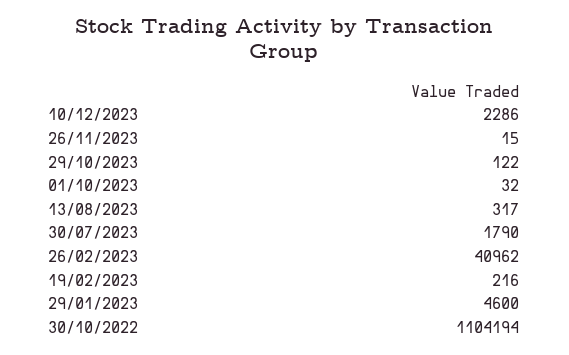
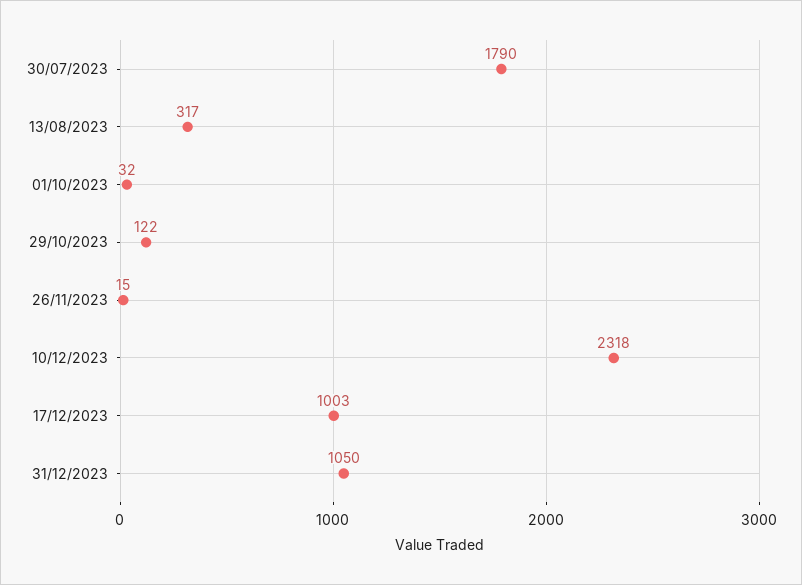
10/12/2023: 2286 -> 2318
26/02/2023: 40962 -> none
19/02/2023: 216 -> none
29/01/2023: 4600 -> none
30/10/2022: 1104194 -> none
17/12/2023: none -> 1003
31/12/2023: none -> 1050

